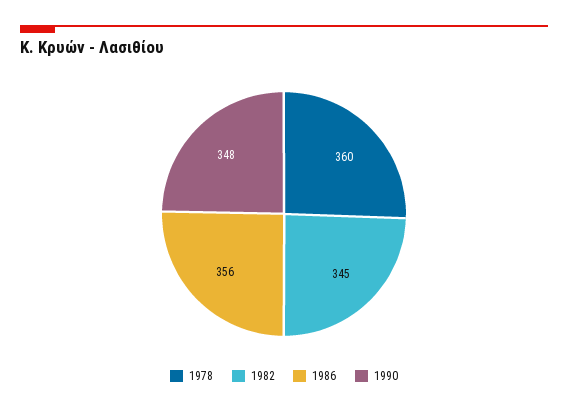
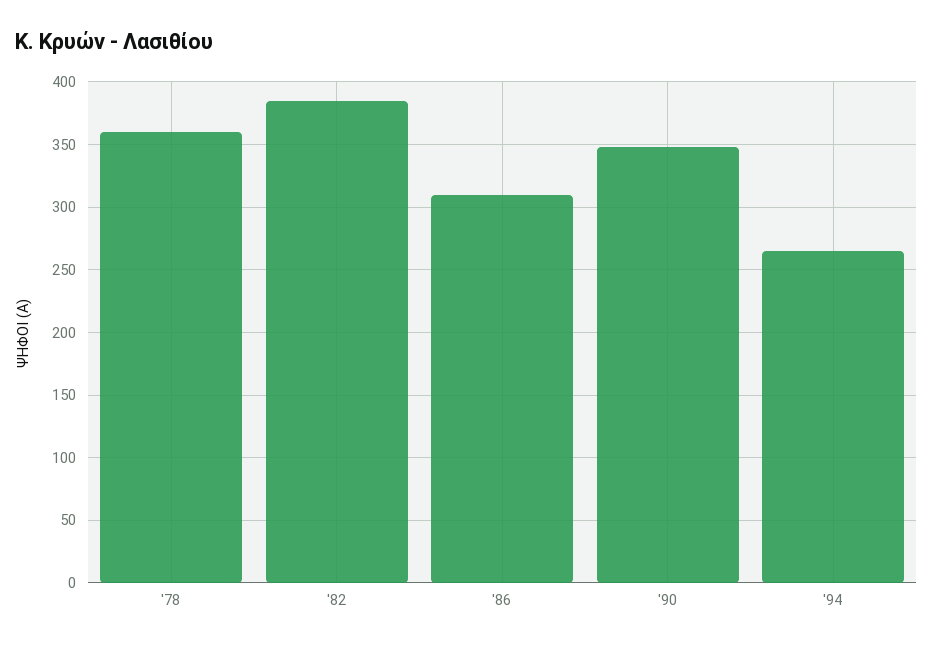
1982: 345 -> 385
1986: 356 -> 310
'94: none -> 265

